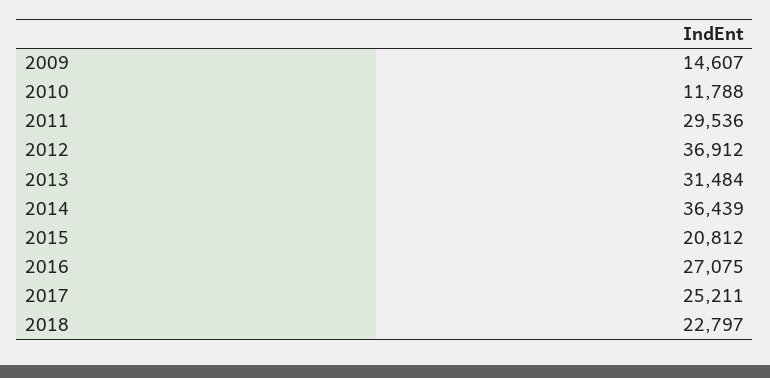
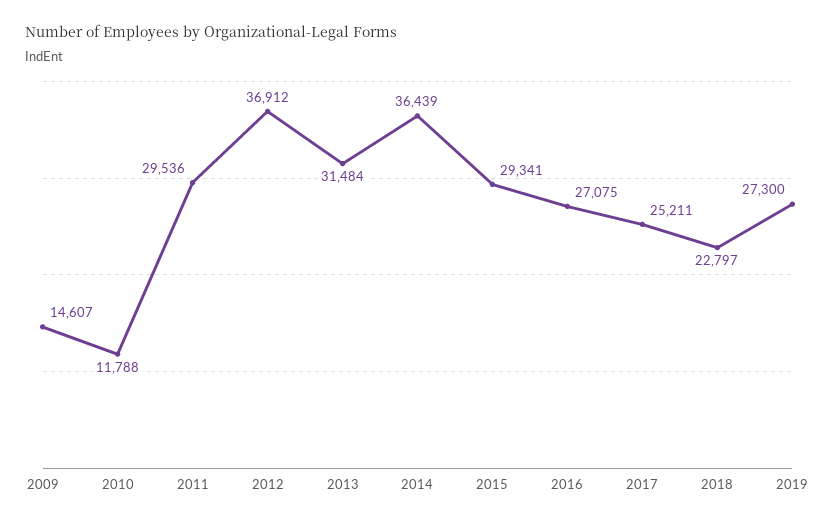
2015: 20812 -> 29341
2019: none -> 27300

